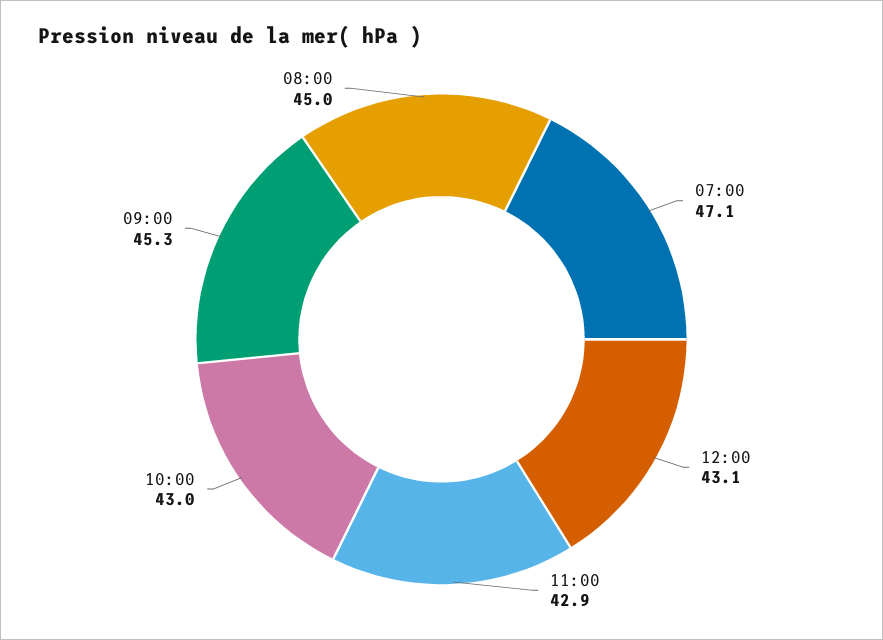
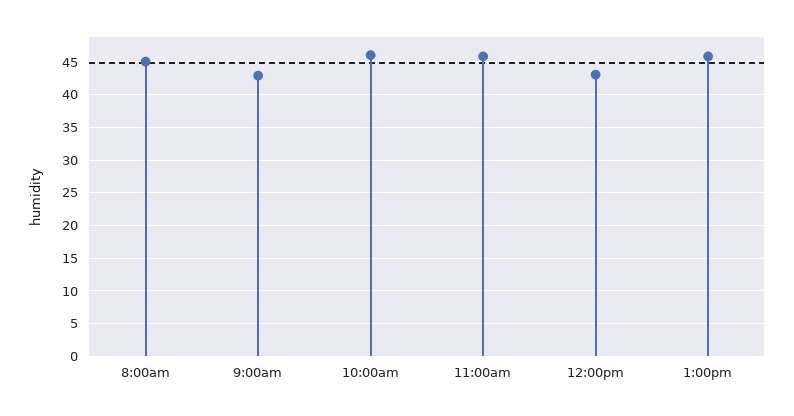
07:00: 47.1 -> none
11:00: 42.9 -> 46
10:00: 43 -> 46
09:00: 45.3 -> 43
1:00pm: none -> 46

